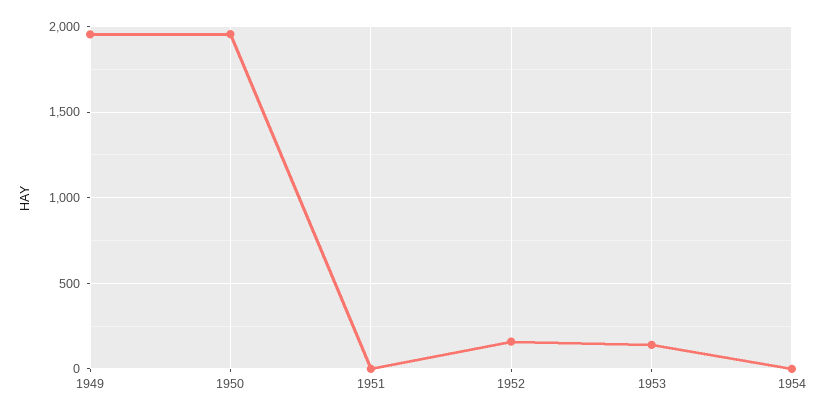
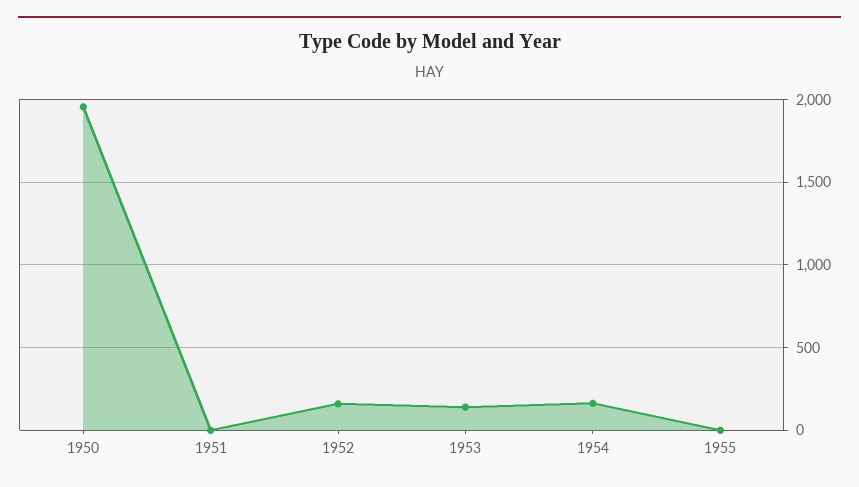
1949: 1950 -> none
1954: 0 -> 150
1955: none -> 0

